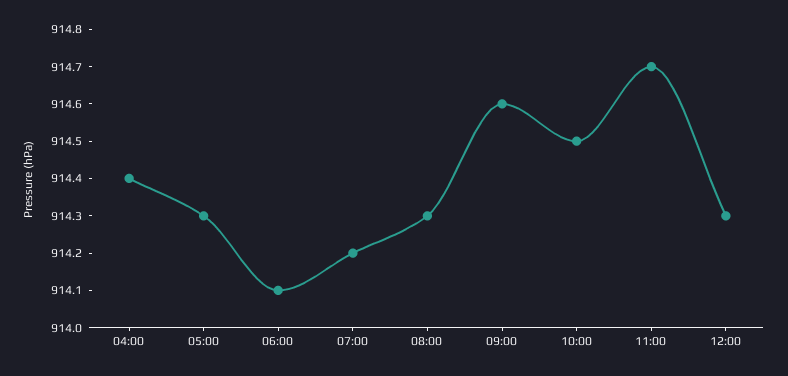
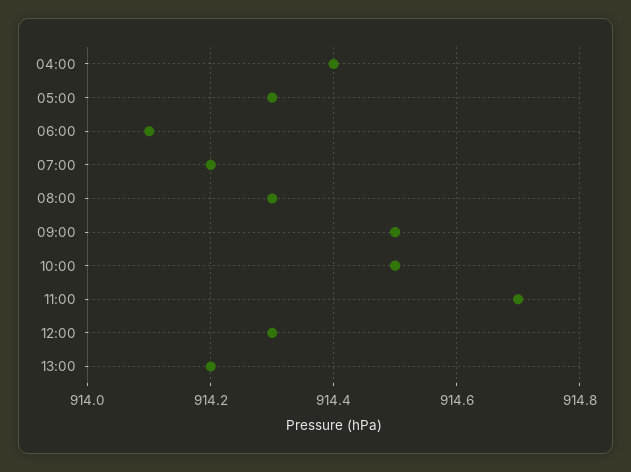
09:00: 914.6 -> 914.5
13:00: none -> 914.2

